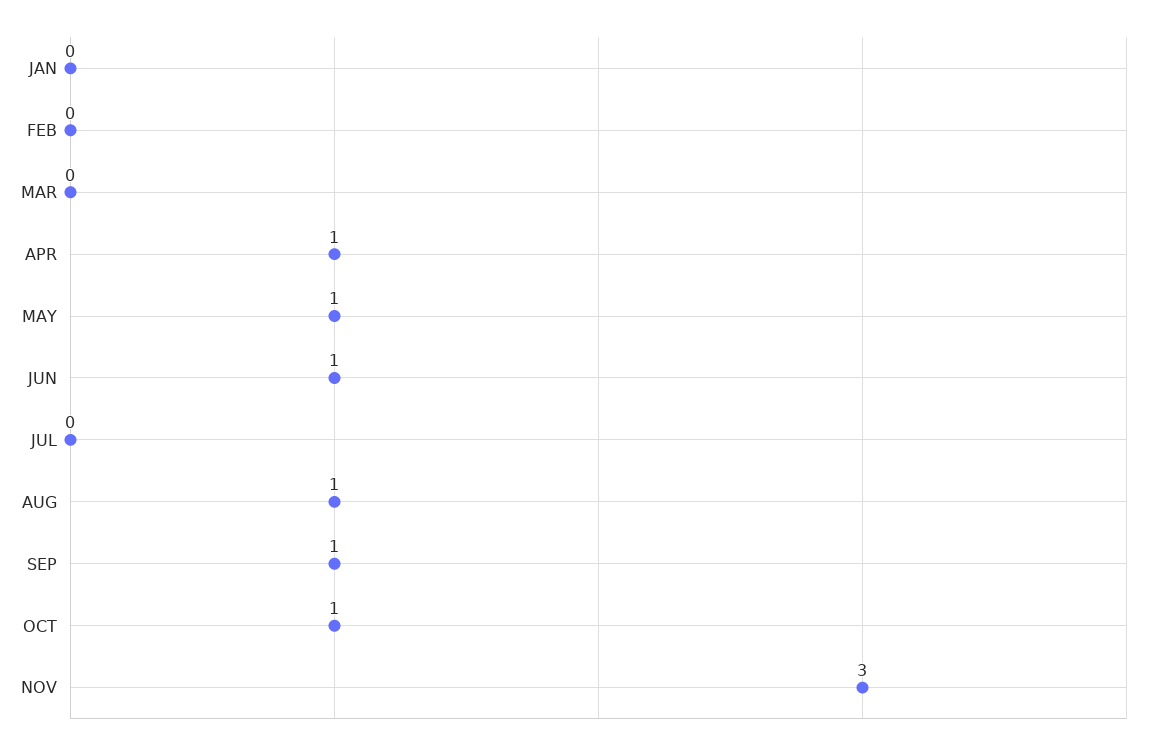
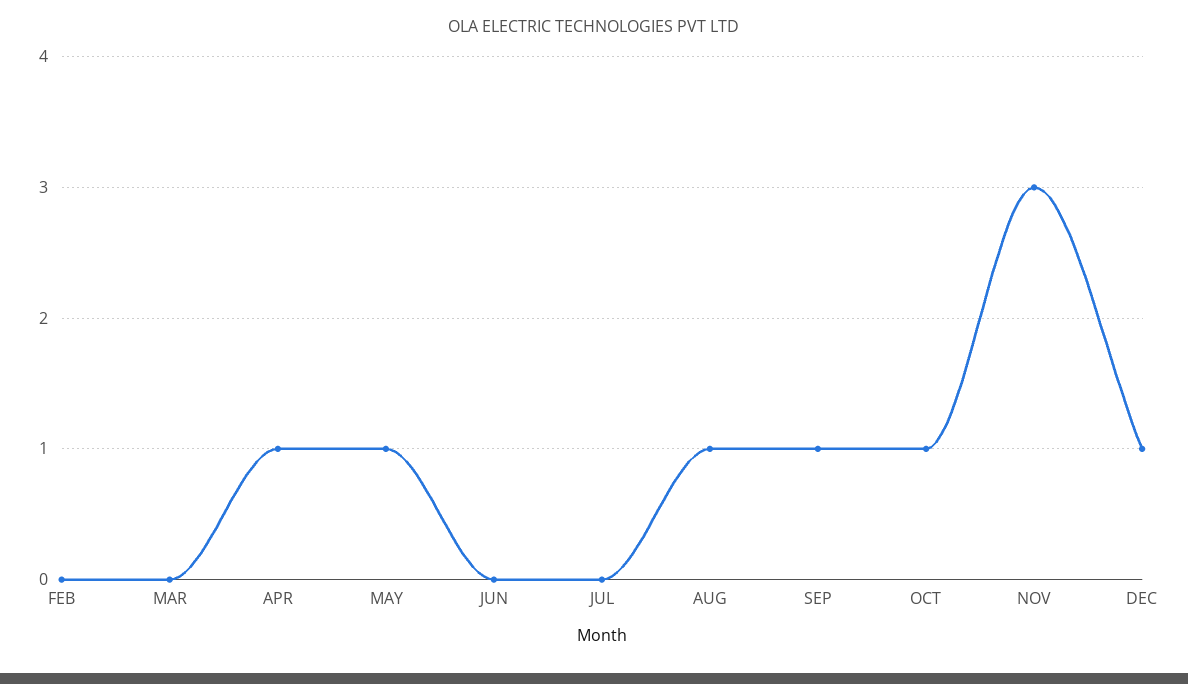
JAN: 0 -> none
JUN: 1 -> 0
DEC: none -> 1

